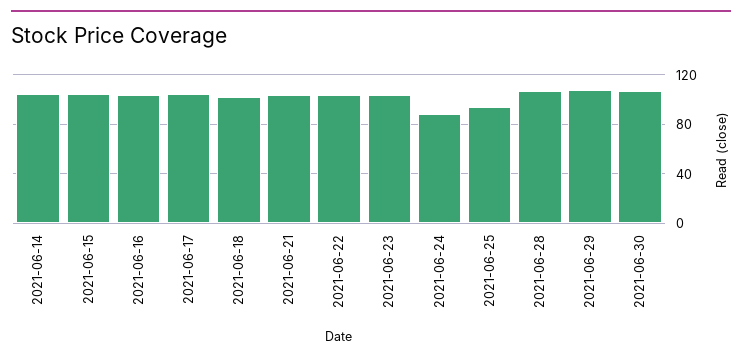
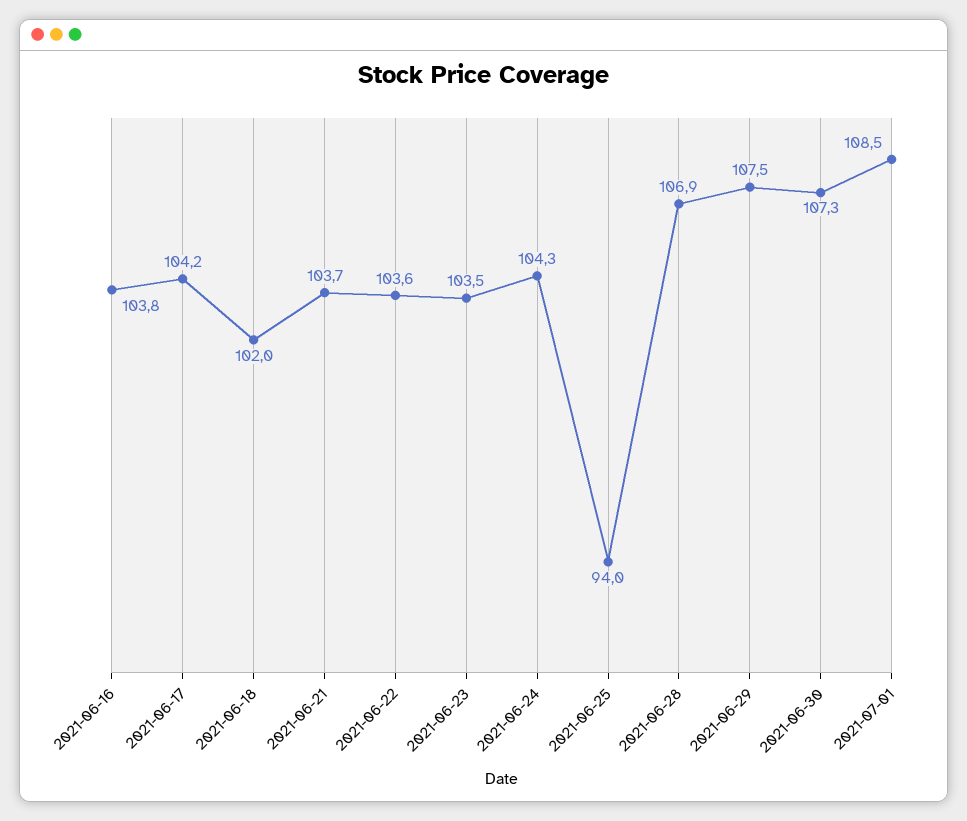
2021-06-14: 105 -> none
2021-06-15: 105 -> none
2021-06-24: 90 -> 104.3
2021-07-01: none -> 108.5

